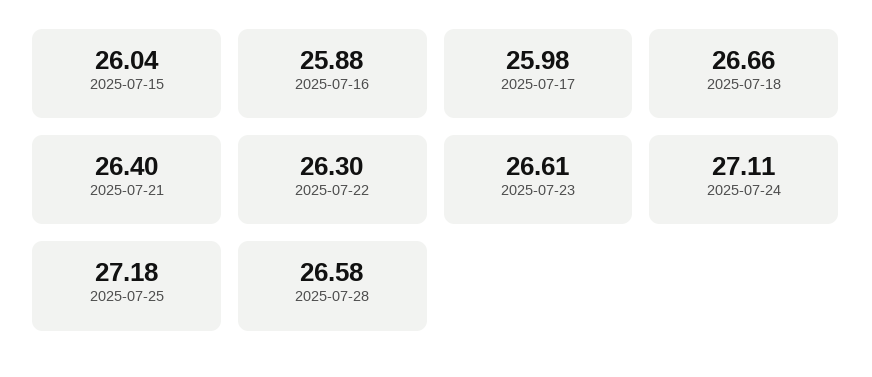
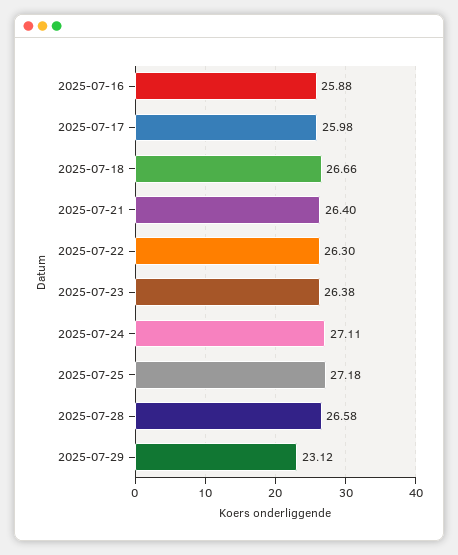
2025-07-15: 26.04 -> none
2025-07-23: 26.61 -> 26.38
2025-07-29: none -> 23.12

